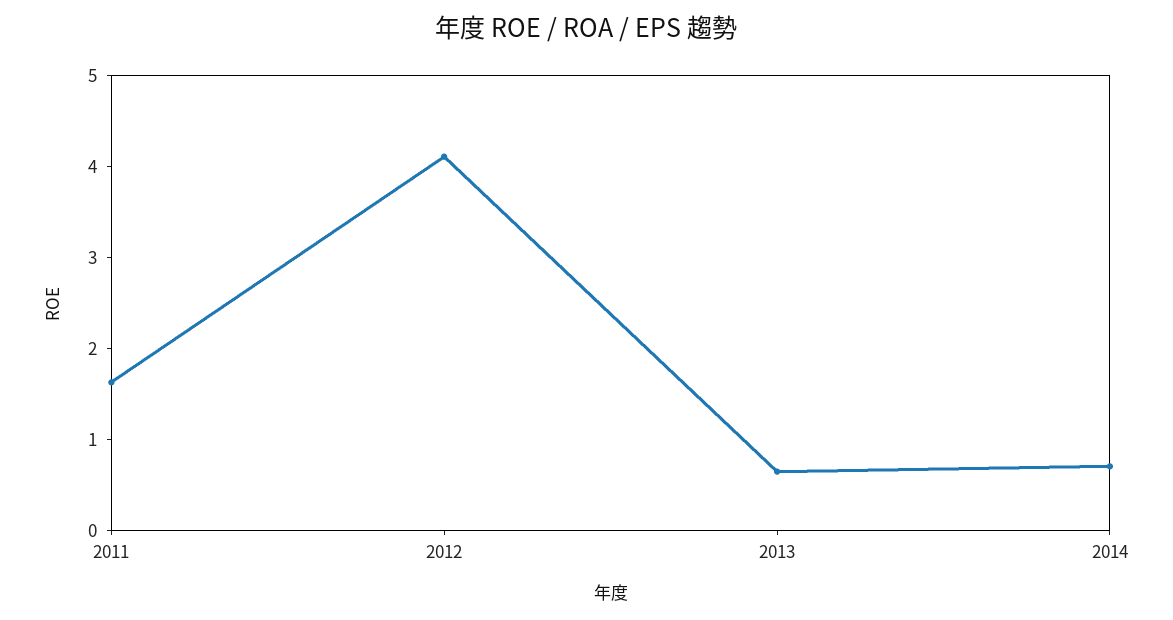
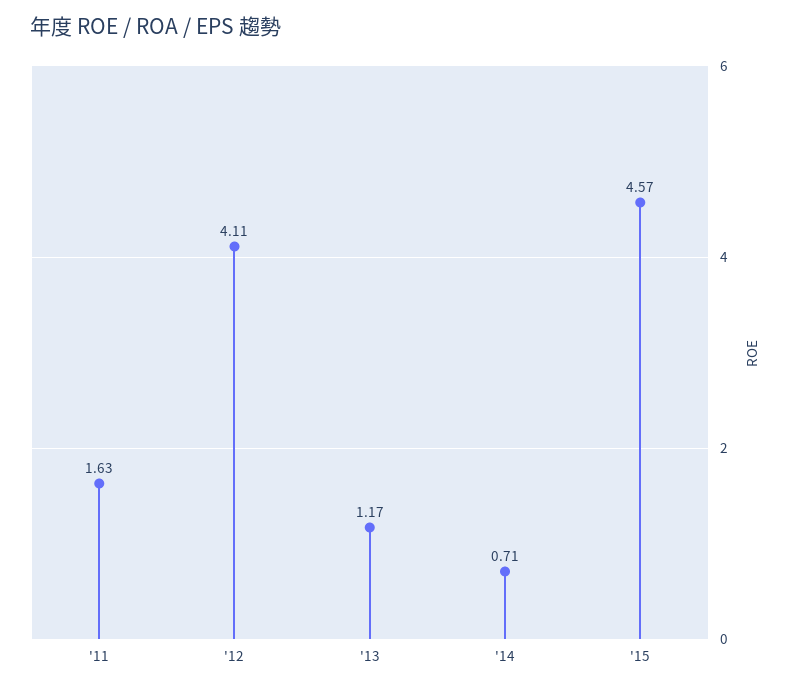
2013: 0.6 -> 1.17
'15: none -> 4.57

